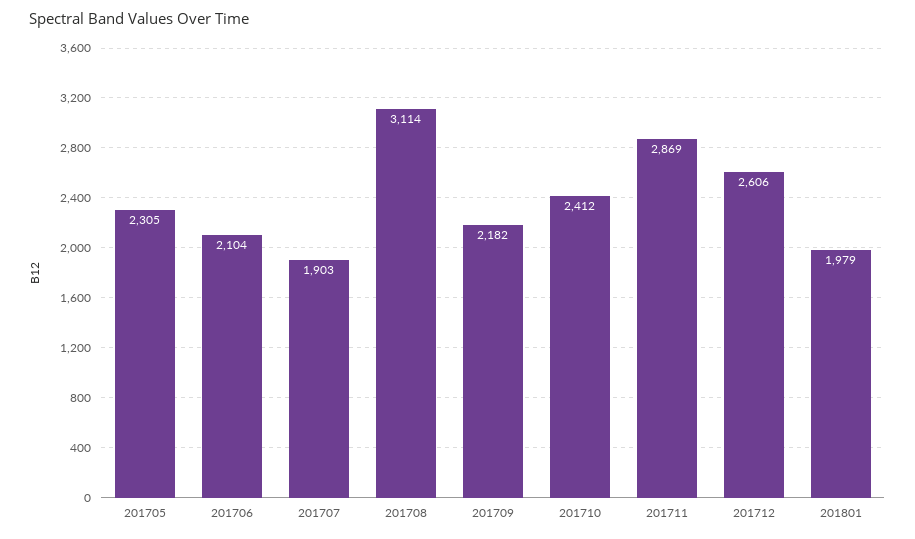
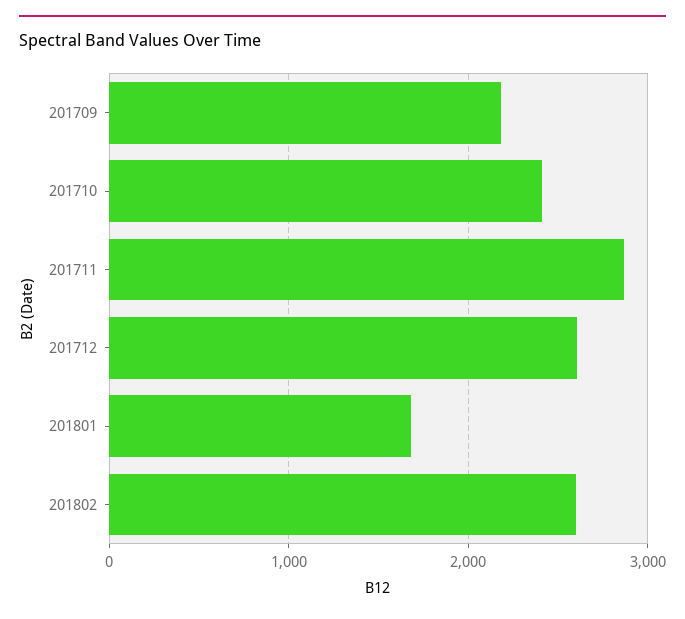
201705: 2305 -> none
201706: 2104 -> none
201707: 1903 -> none
201708: 3114 -> none
201801: 1979 -> 1700
201802: none -> 2600

